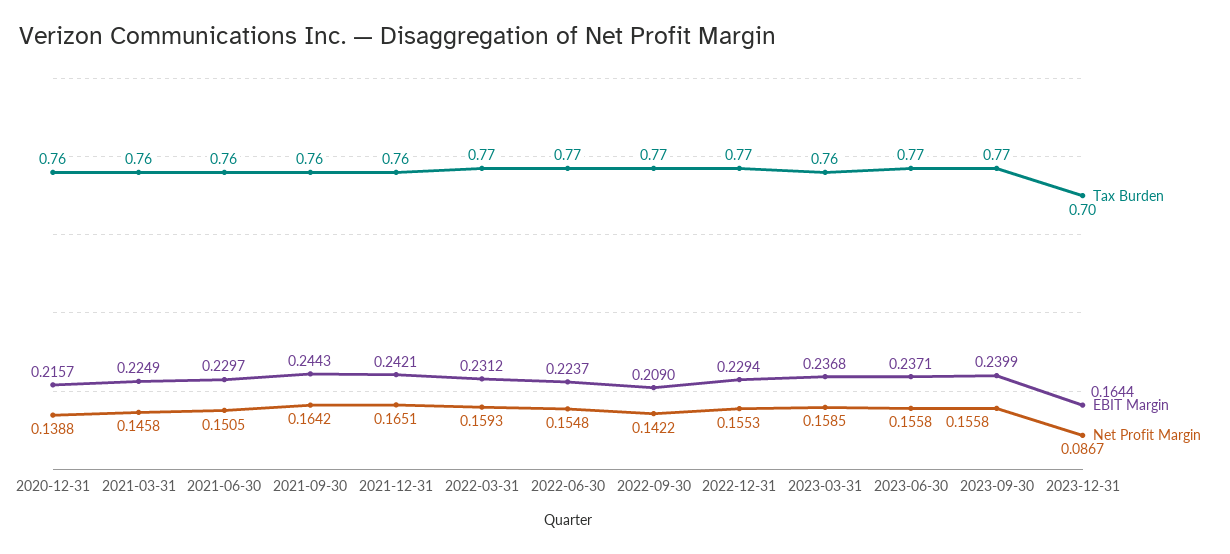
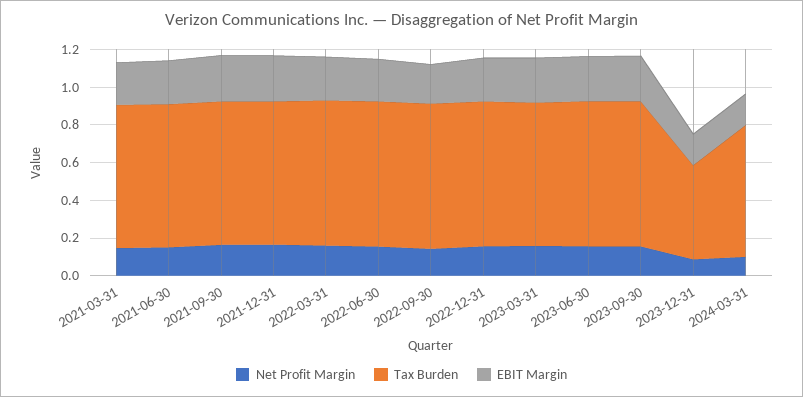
Tax Burden, 2020-12-31: 0.76 -> none
EBIT Margin, 2020-12-31: 0.2157 -> none
Net Profit Margin, 2020-12-31: 0.1388 -> none
Tax Burden, 2023-12-31: 0.7 -> 0.5
Net Profit Margin, 2024-03-31: none -> 0.1
Tax Burden, 2024-03-31: none -> 0.7
EBIT Margin, 2024-03-31: none -> 0.15

